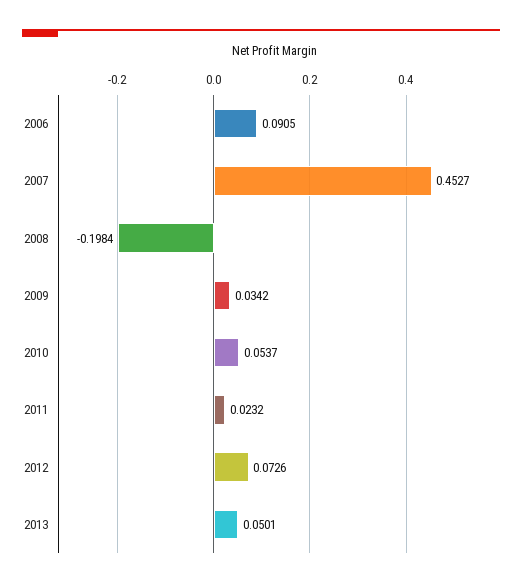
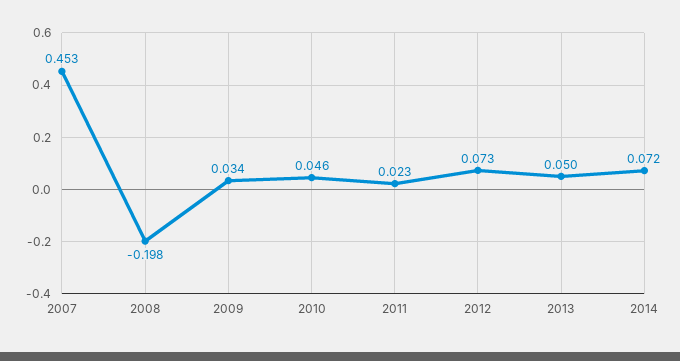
2006: 0.0905 -> none
2010: 0.0537 -> 0.046
2014: none -> 0.072

